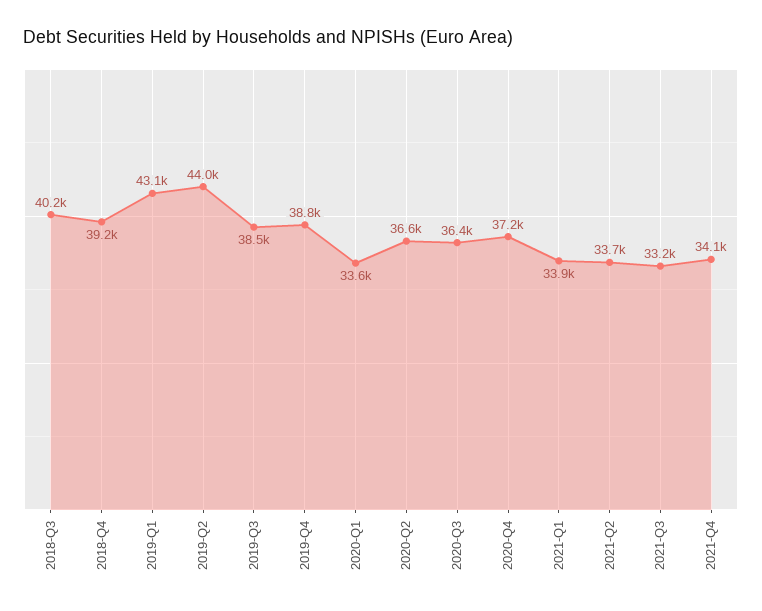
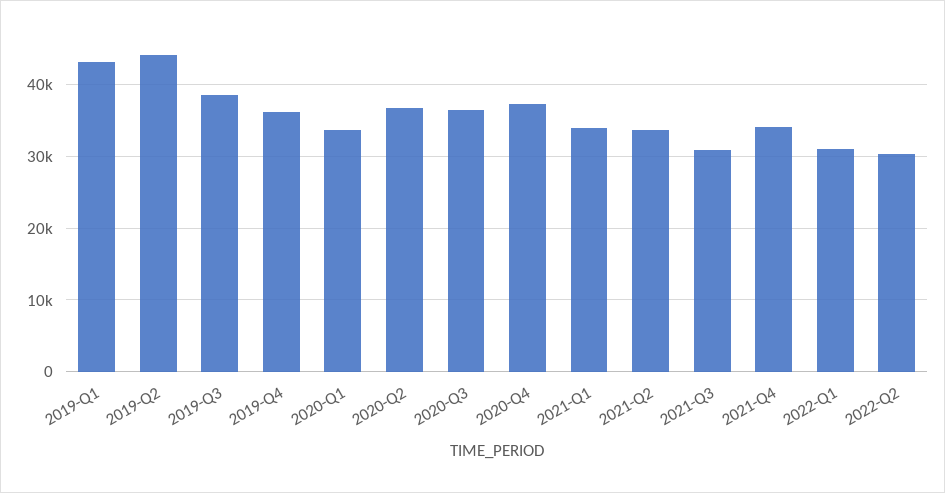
2018-Q3: 40200 -> none
2018-Q4: 39200 -> none
2019-Q4: 38800 -> 36000
2021-Q3: 33200 -> 31000
2022-Q1: none -> 31000
2022-Q2: none -> 30000

